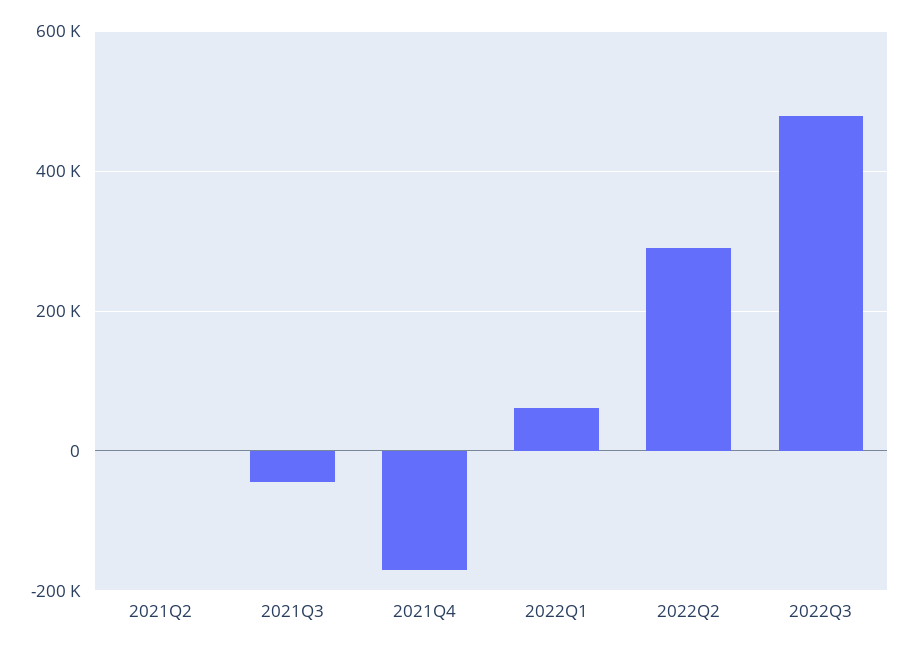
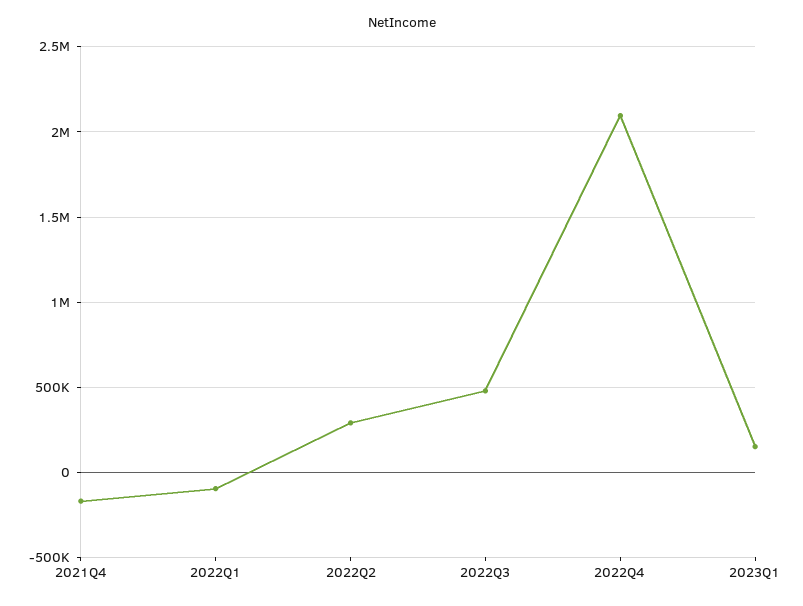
2021Q2: 0 -> none
2021Q3: -40000 -> none
2022Q1: 60000 -> -100000
2022Q4: none -> 2100000
2023Q1: none -> 150000

